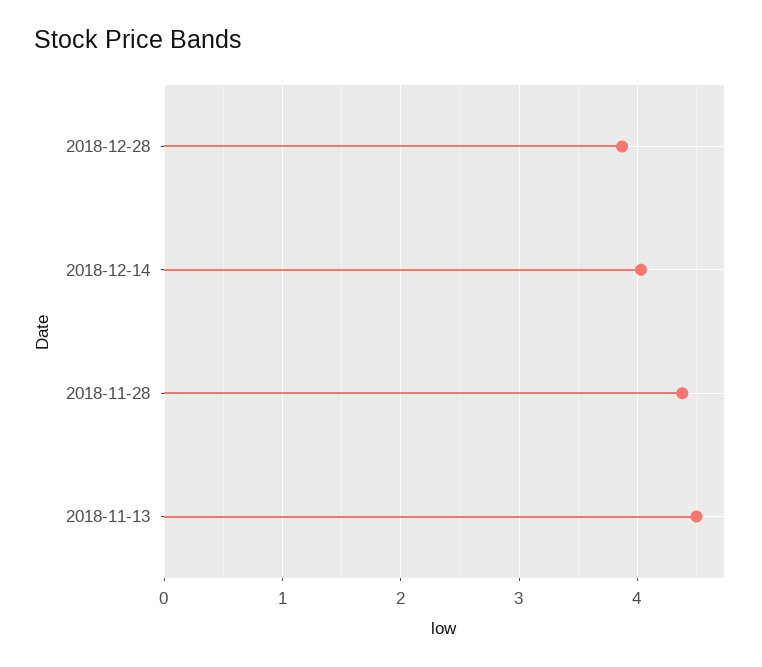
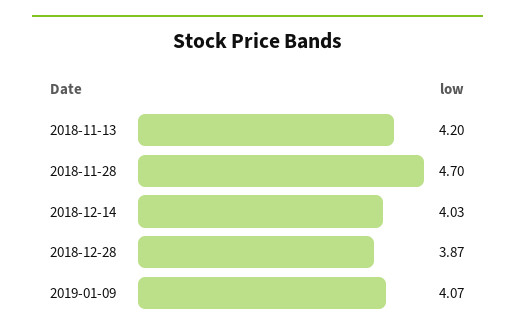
2018-11-28: 4.4 -> 4.7
2018-11-13: 4.5 -> 4.2
2019-01-09: none -> 4.07

